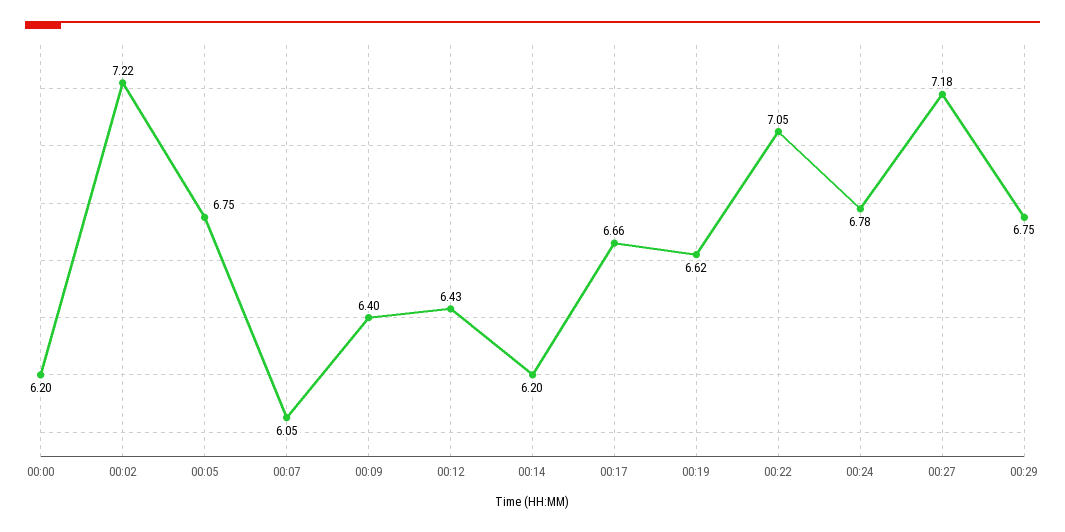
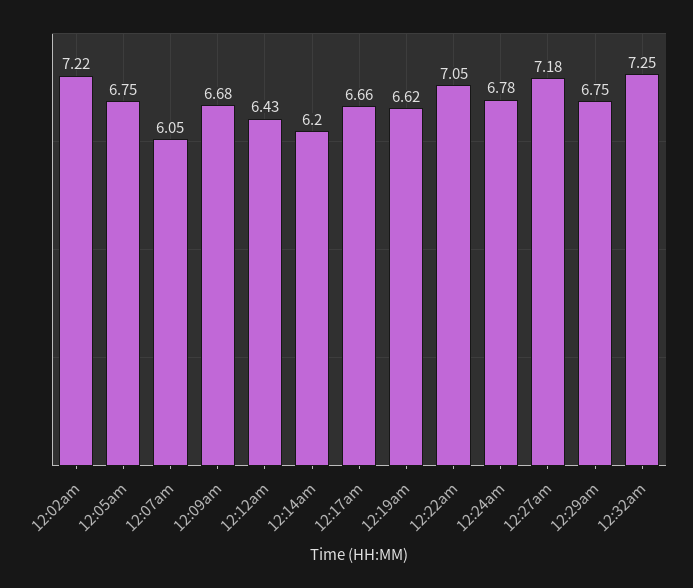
00:00: 6.2 -> none
00:09: 6.4 -> 6.68
12:32am: none -> 7.25

